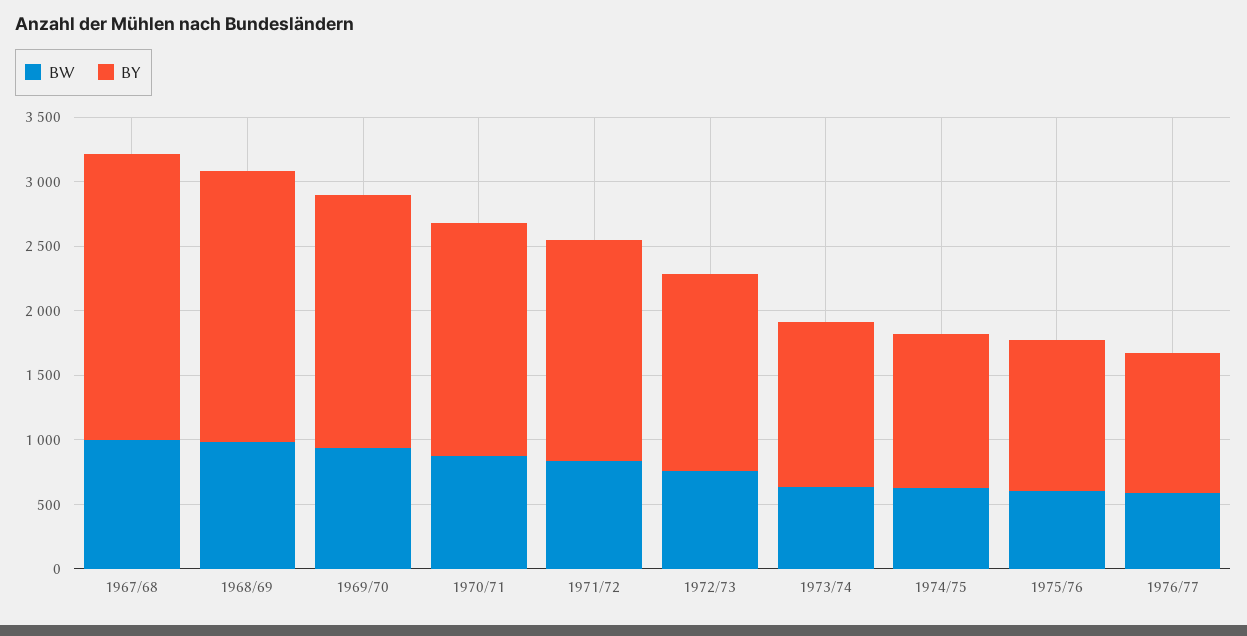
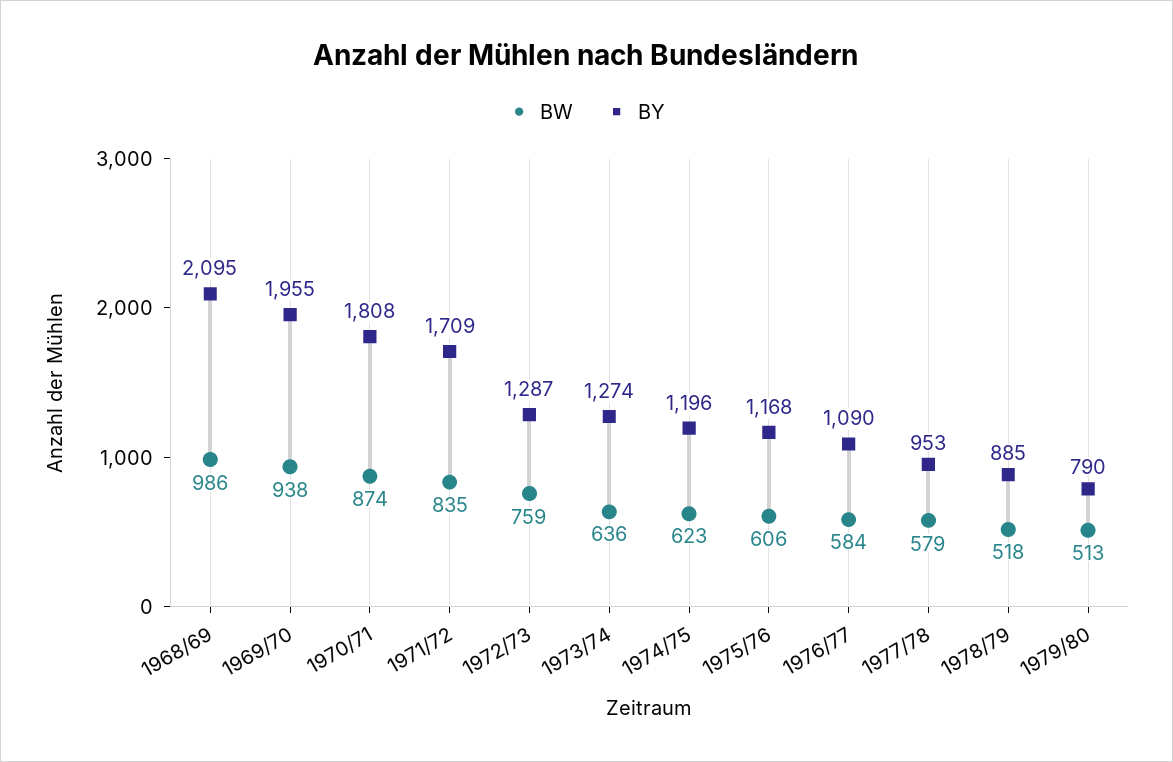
BW, 1967/68: 1000 -> none
BY, 1967/68: 2200 -> none
BY, 1972/73: 1500 -> 1287
BW, 1977/78: none -> 579
BY, 1977/78: none -> 953
BW, 1978/79: none -> 518
BY, 1978/79: none -> 885
BW, 1979/80: none -> 513
BY, 1979/80: none -> 790

